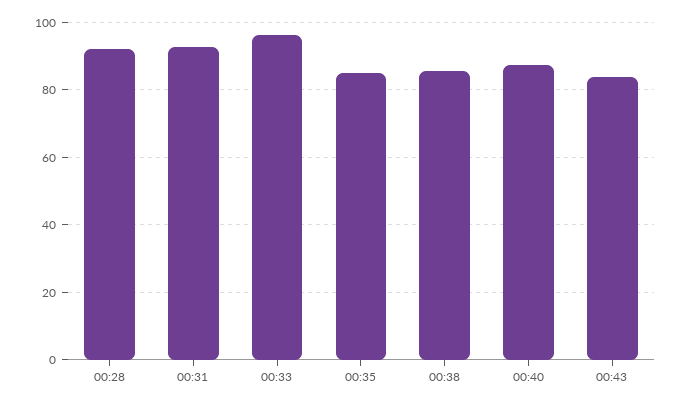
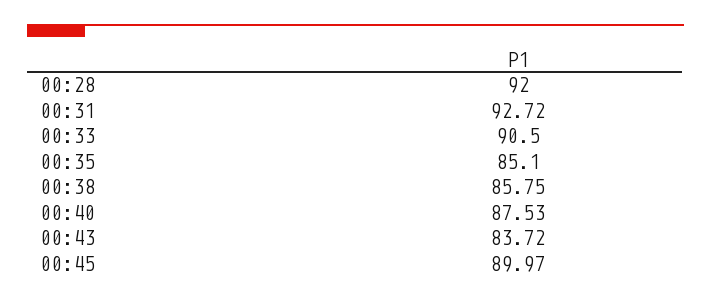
00:33: 96 -> 90.5
00:45: none -> 89.97

